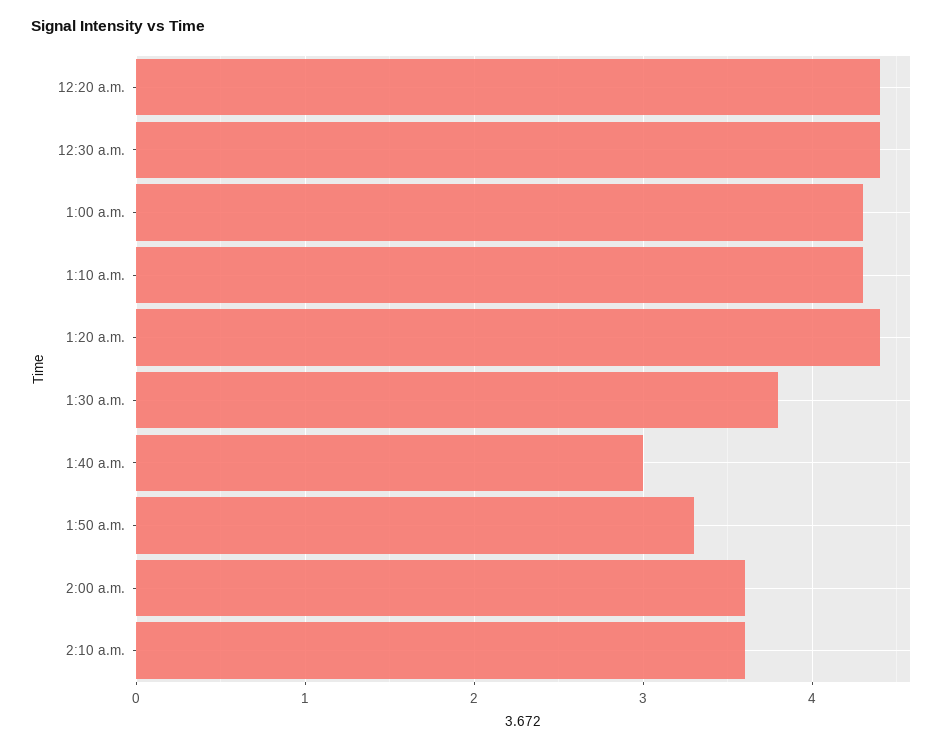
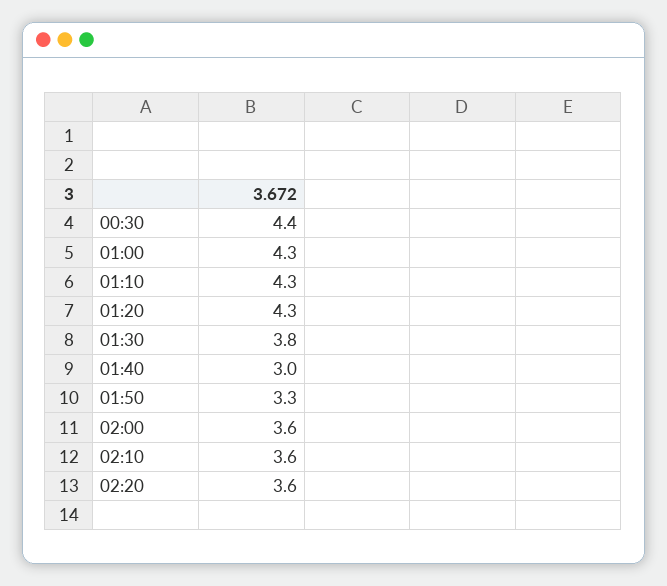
12:20 a.m.: 4.4 -> none
1:20 a.m.: 4.4 -> 4.3
02:20: none -> 3.6

